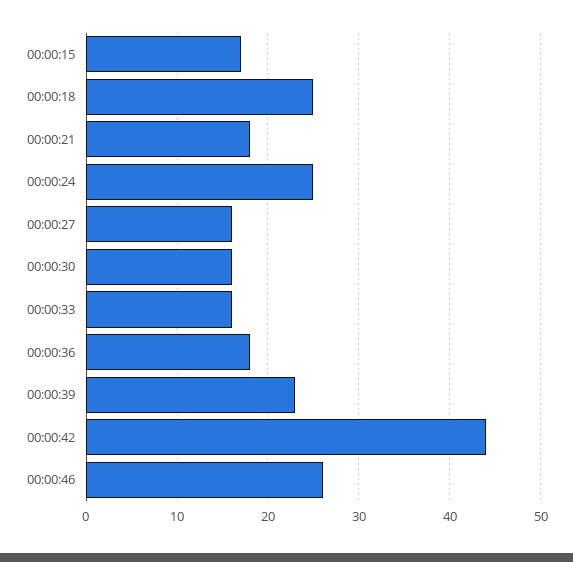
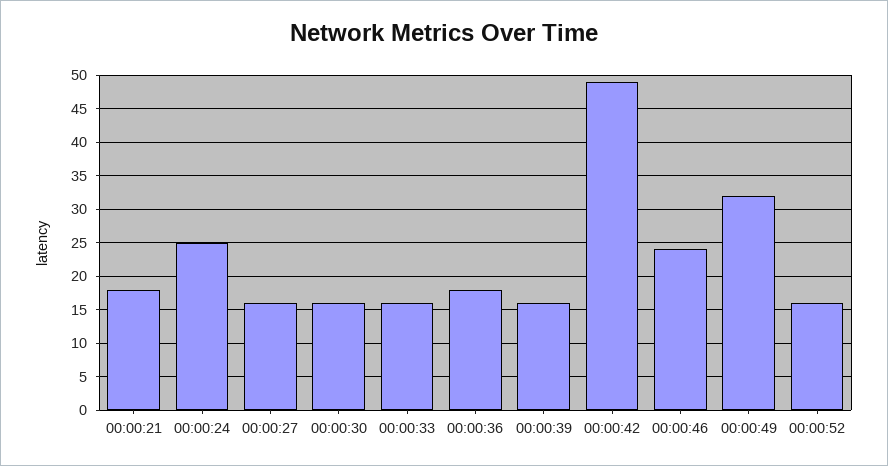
00:00:15: 17 -> none
00:00:18: 25 -> none
00:00:39: 23 -> 16
00:00:42: 44 -> 49
00:00:46: 26 -> 24
00:00:49: none -> 32
00:00:52: none -> 16

